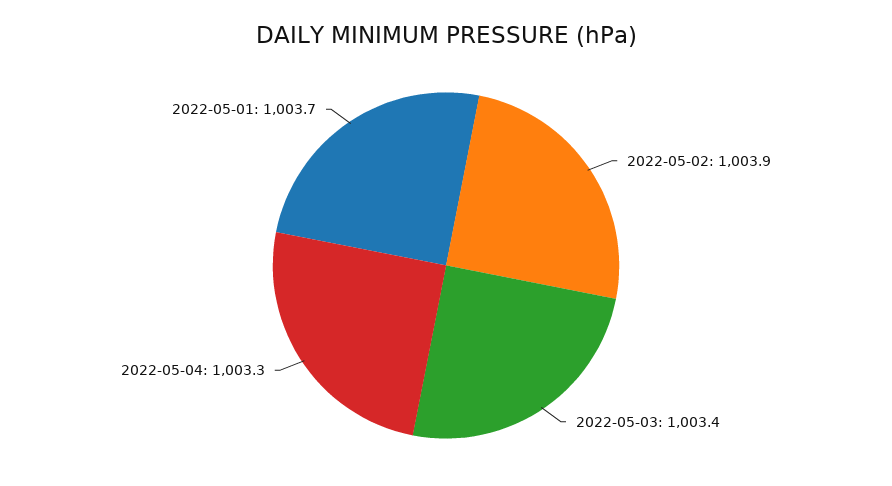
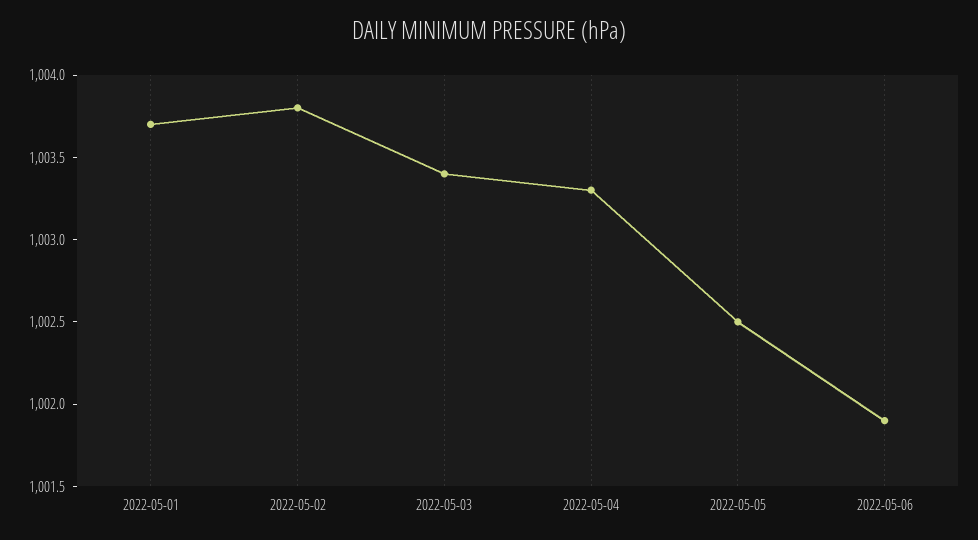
2022-05-02: 1003.9 -> 1003.8
2022-05-05: none -> 1002.5
2022-05-06: none -> 1001.9

